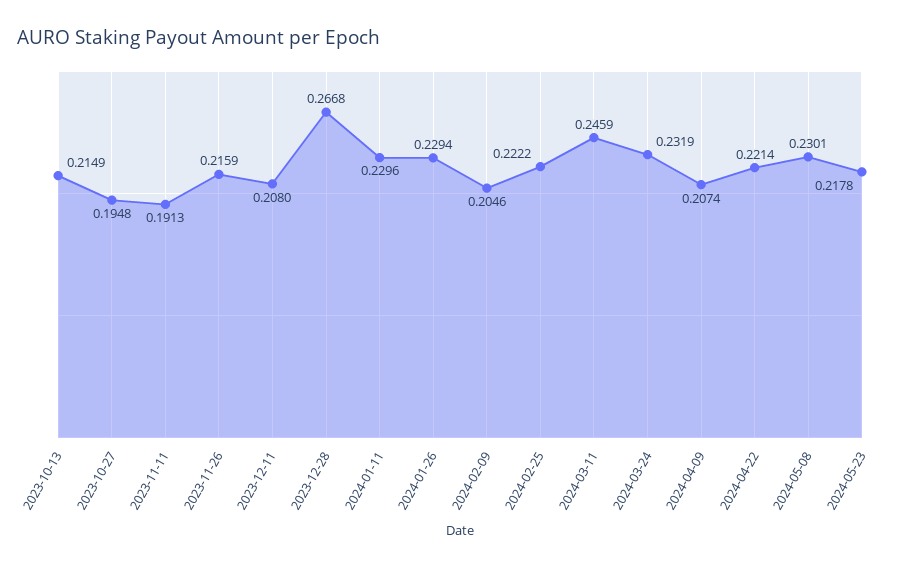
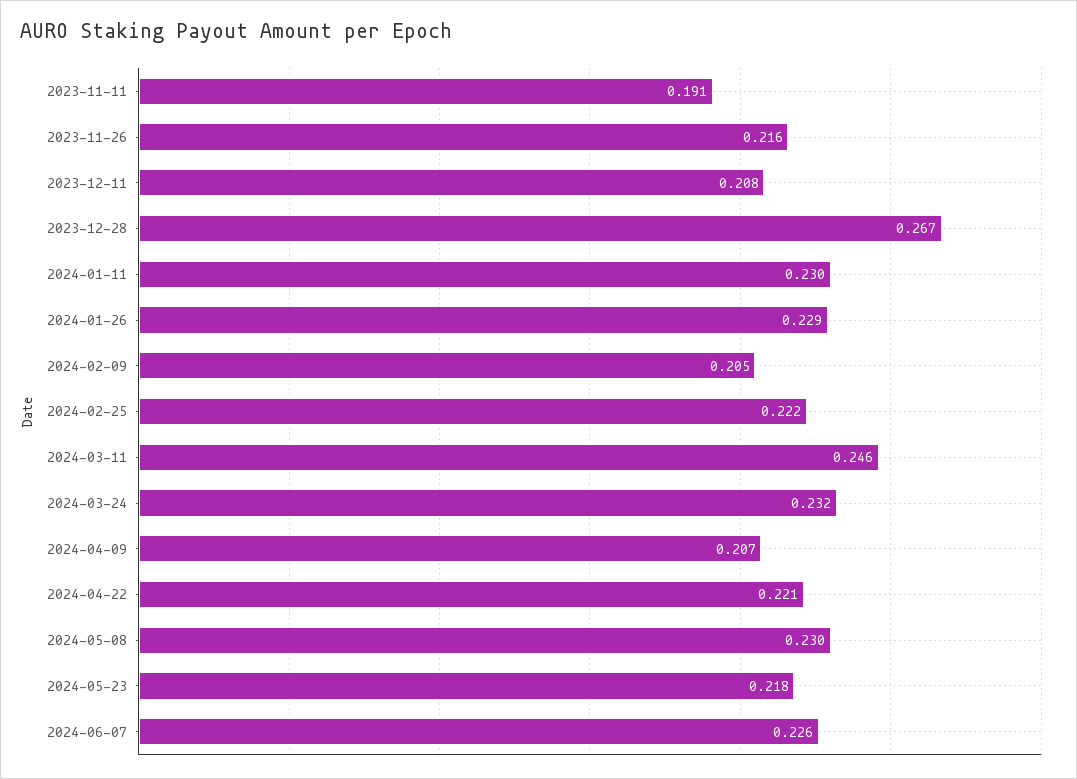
2023-10-13: 0.2149 -> none
2023-10-27: 0.1948 -> none
2024-06-07: none -> 0.226

